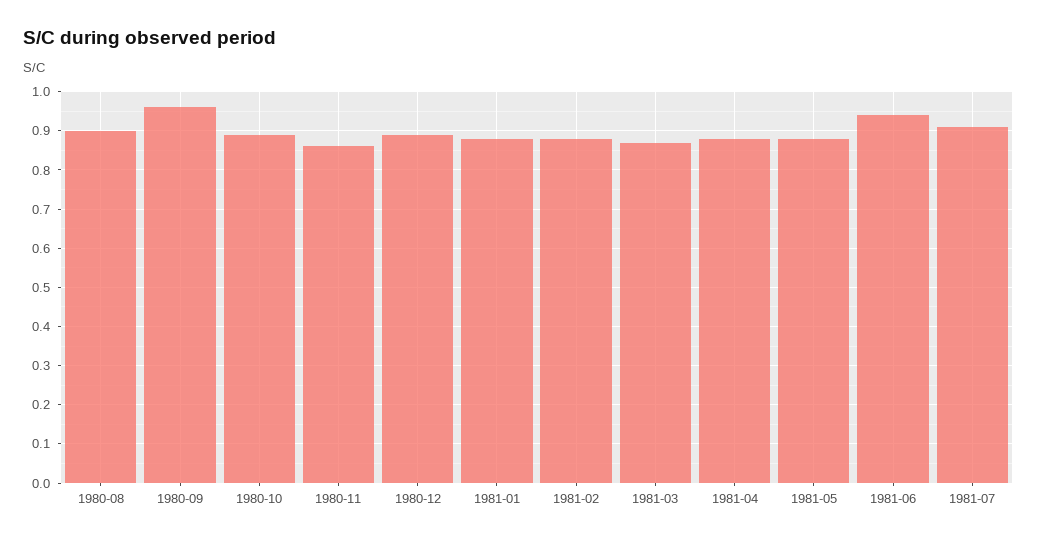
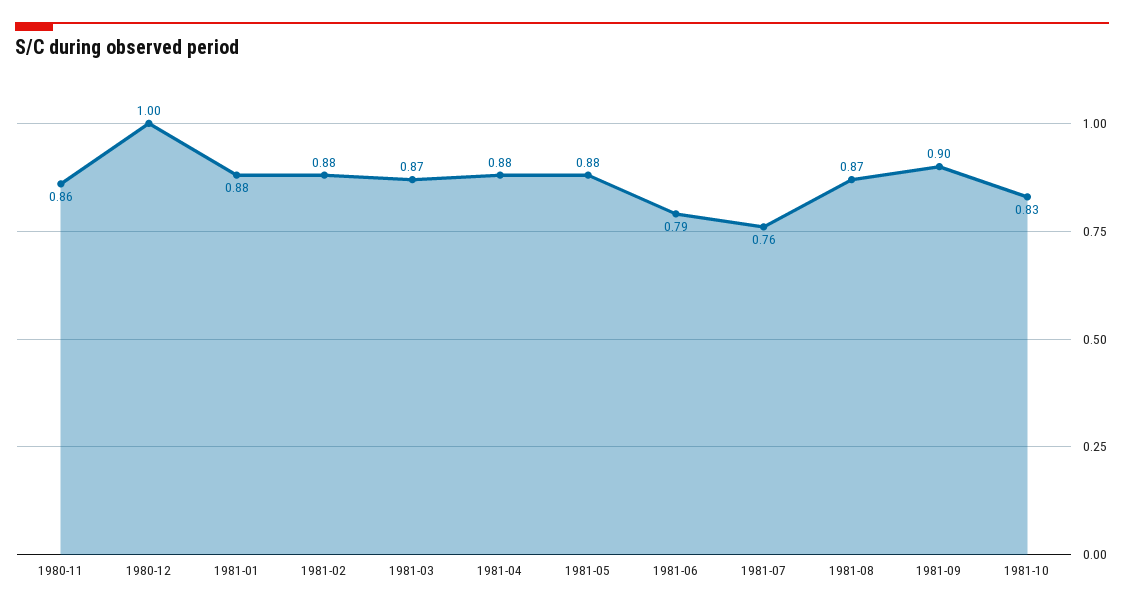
1980-08: 0.9 -> none
1980-09: 0.95 -> none
1980-10: 0.9 -> none
1980-12: 0.9 -> 1
1981-06: 0.95 -> 0.79
1981-07: 0.9 -> 0.76
1981-08: none -> 0.87
1981-09: none -> 0.9
1981-10: none -> 0.83

